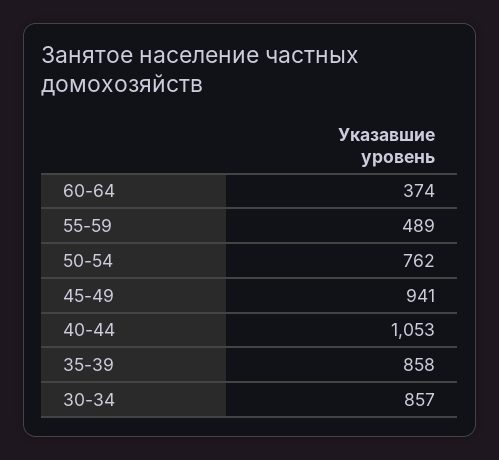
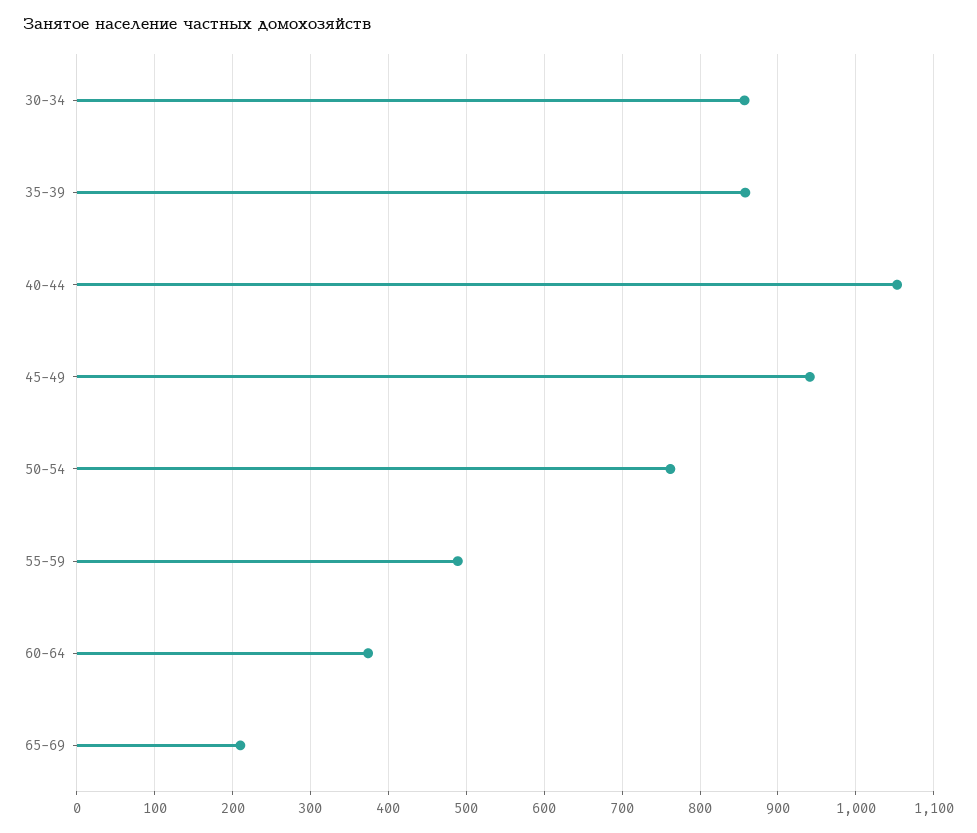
65-69: none -> 210

